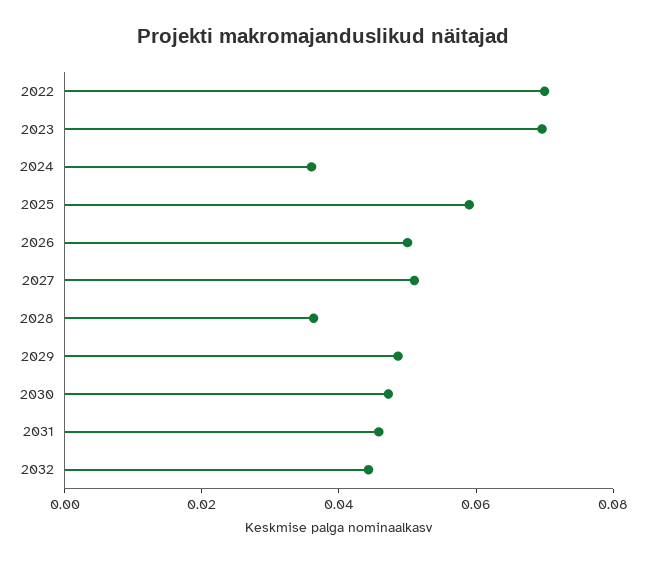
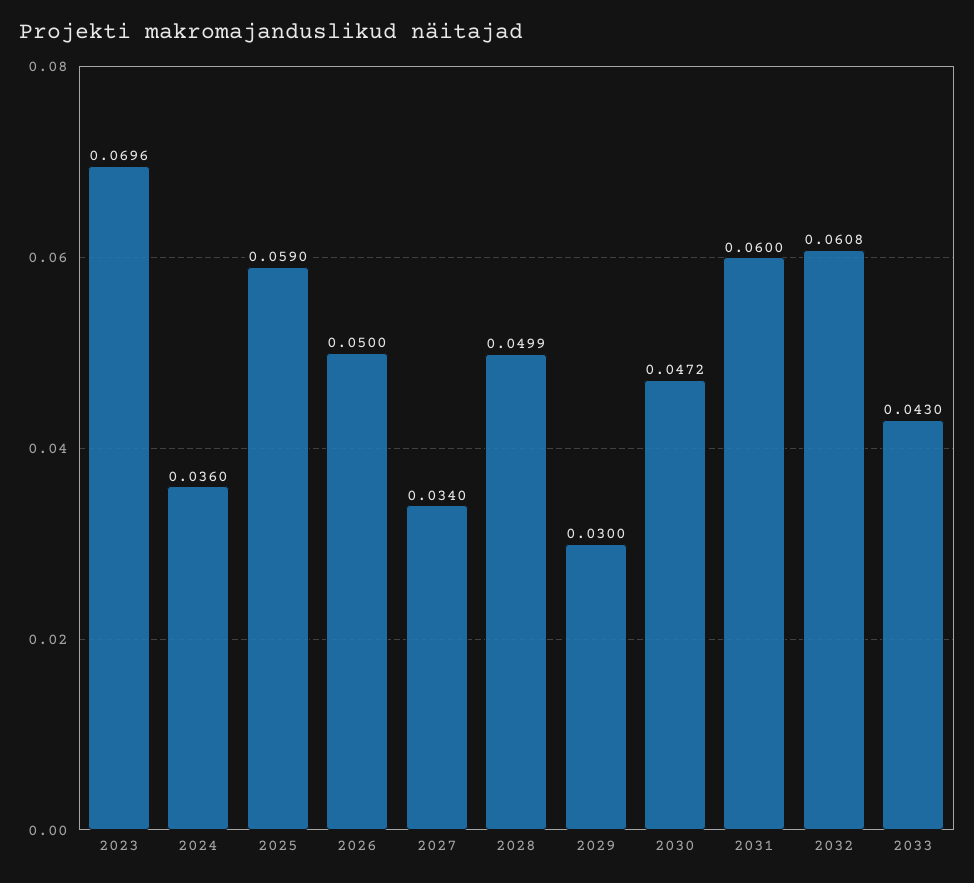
2022: 0.07 -> none
2027: 0.05 -> 0.034
2028: 0.035 -> 0.0499
2029: 0.05 -> 0.03
2031: 0.045 -> 0.06
2032: 0.045 -> 0.0608
2033: none -> 0.043

